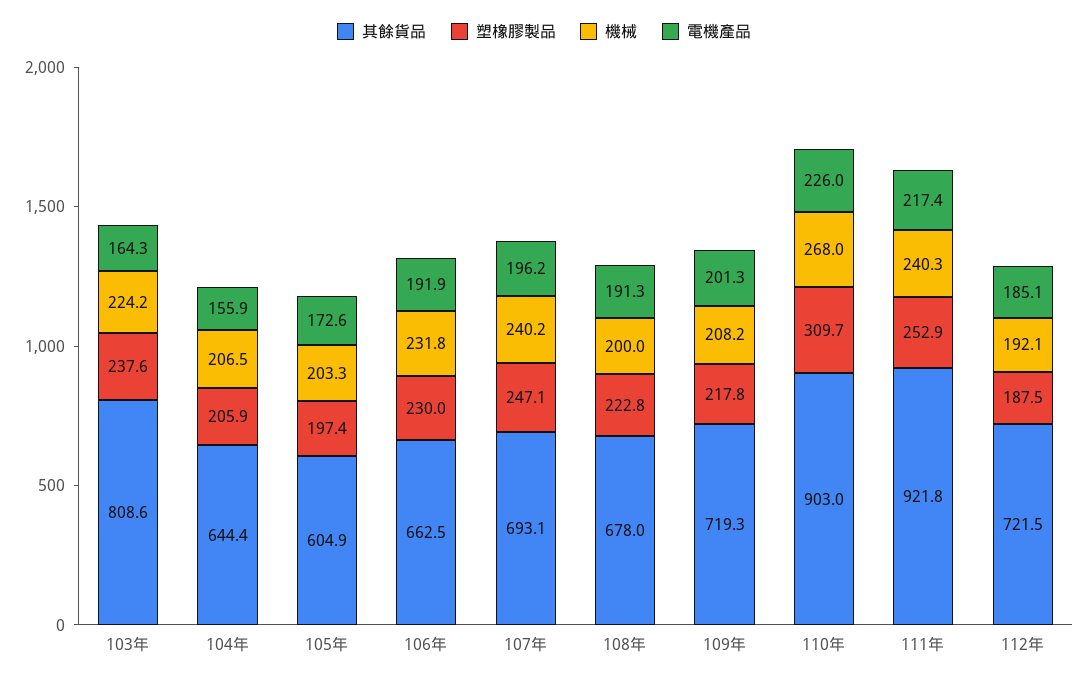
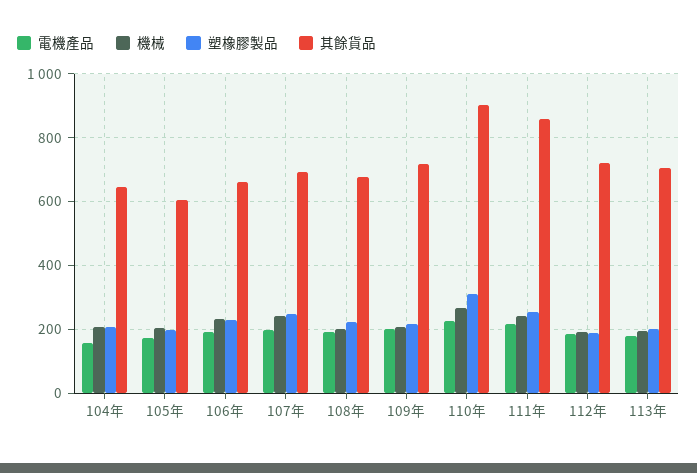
其餘貨品, 103年: 808.6 -> none
塑橡膠製品, 103年: 237.6 -> none
機械, 103年: 224.2 -> none
電機產品, 103年: 164.3 -> none
其餘貨品, 111年: 921.8 -> 860
電機產品, 113年: none -> 180
機械, 113年: none -> 200
塑橡膠製品, 113年: none -> 200
其餘貨品, 113年: none -> 700

